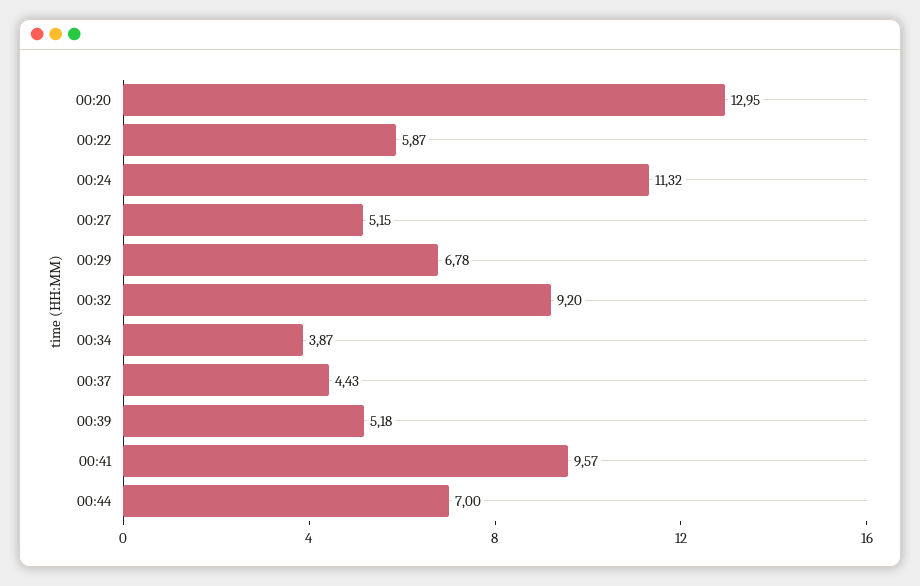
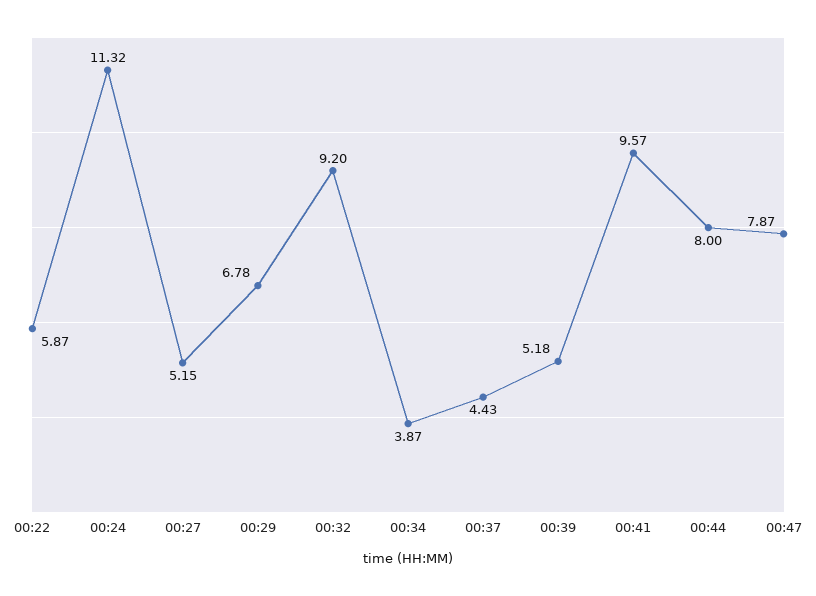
00:20: 12.95 -> none
00:44: 7 -> 8
00:47: none -> 7.87

